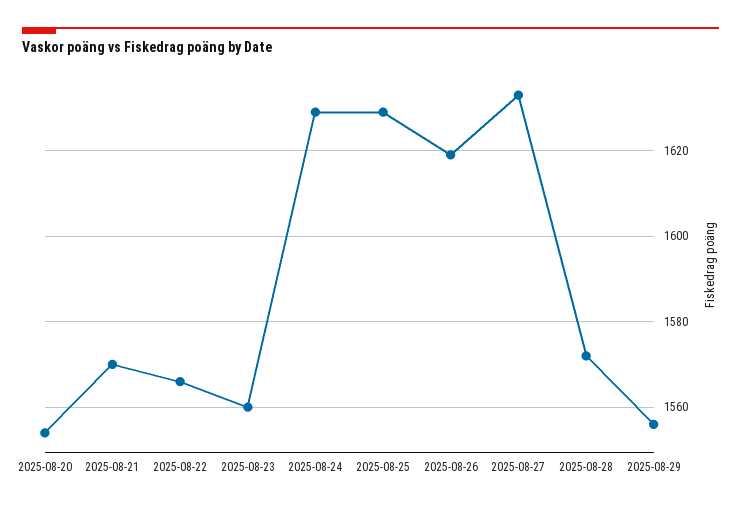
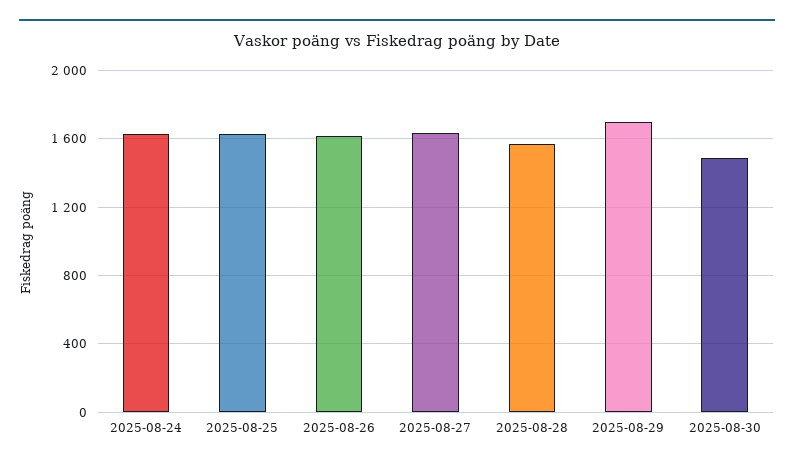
2025-08-20: 1555 -> none
2025-08-21: 1570 -> none
2025-08-22: 1565 -> none
2025-08-23: 1560 -> none
2025-08-29: 1555 -> 1700
2025-08-30: none -> 1500

